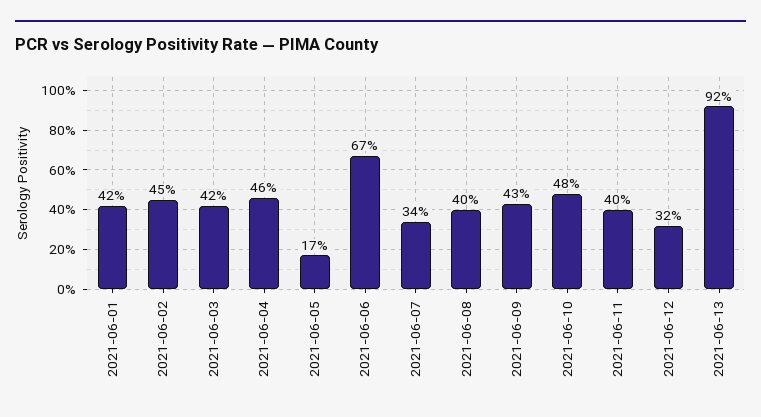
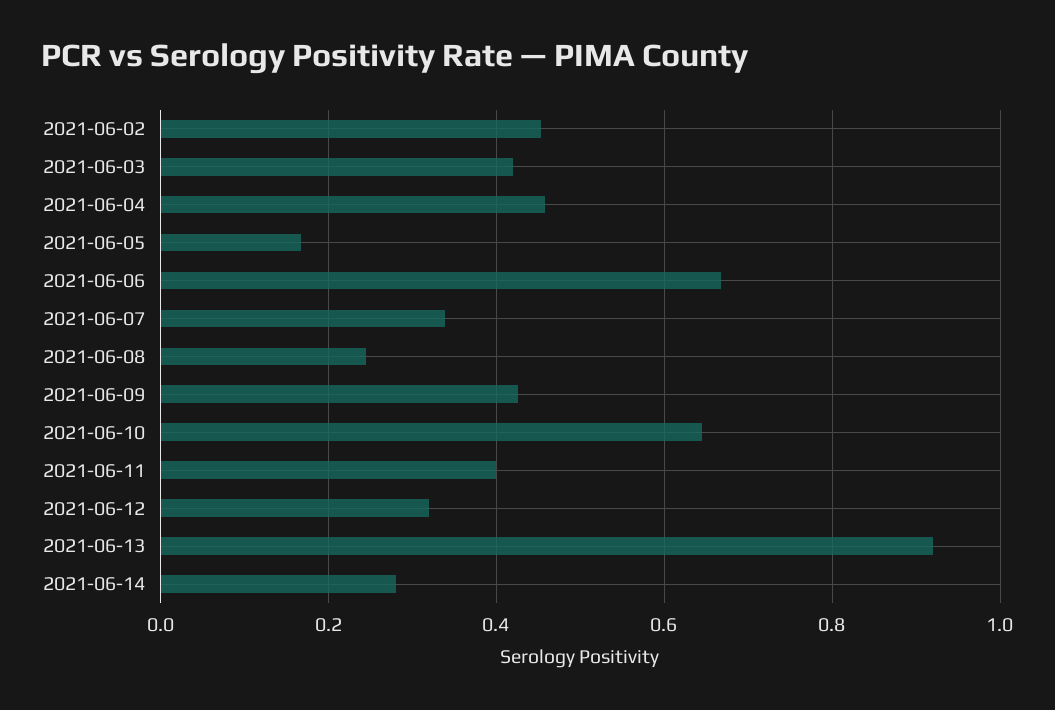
2021-06-01: 0.42 -> none
2021-06-08: 0.4 -> 0.24
2021-06-10: 0.48 -> 0.64
2021-06-14: none -> 0.28

